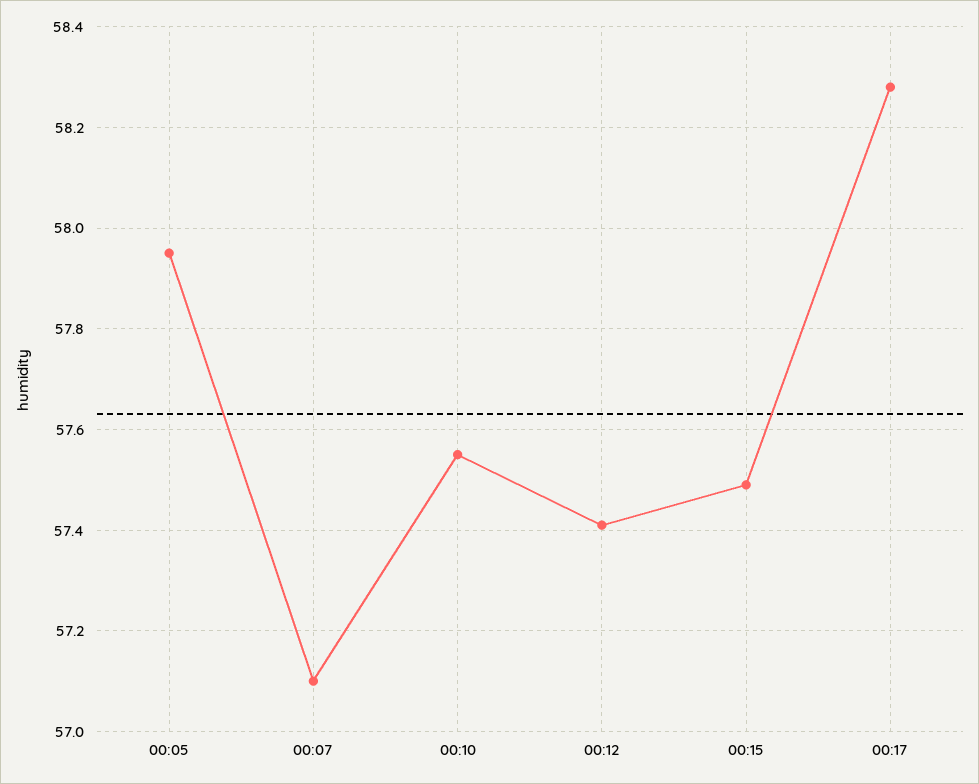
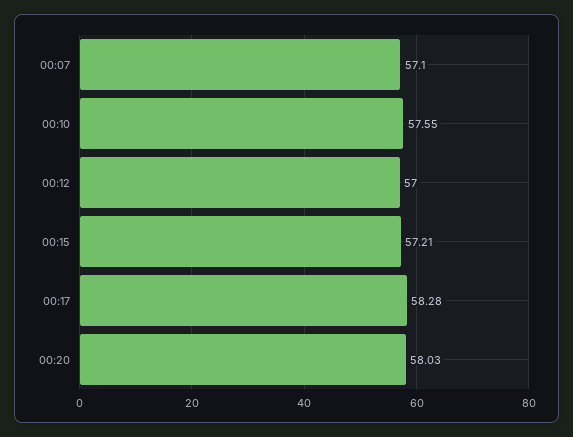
00:05: 57.95 -> none
00:12: 57.4 -> 57
00:15: 57.5 -> 57.21
00:20: none -> 58.03

